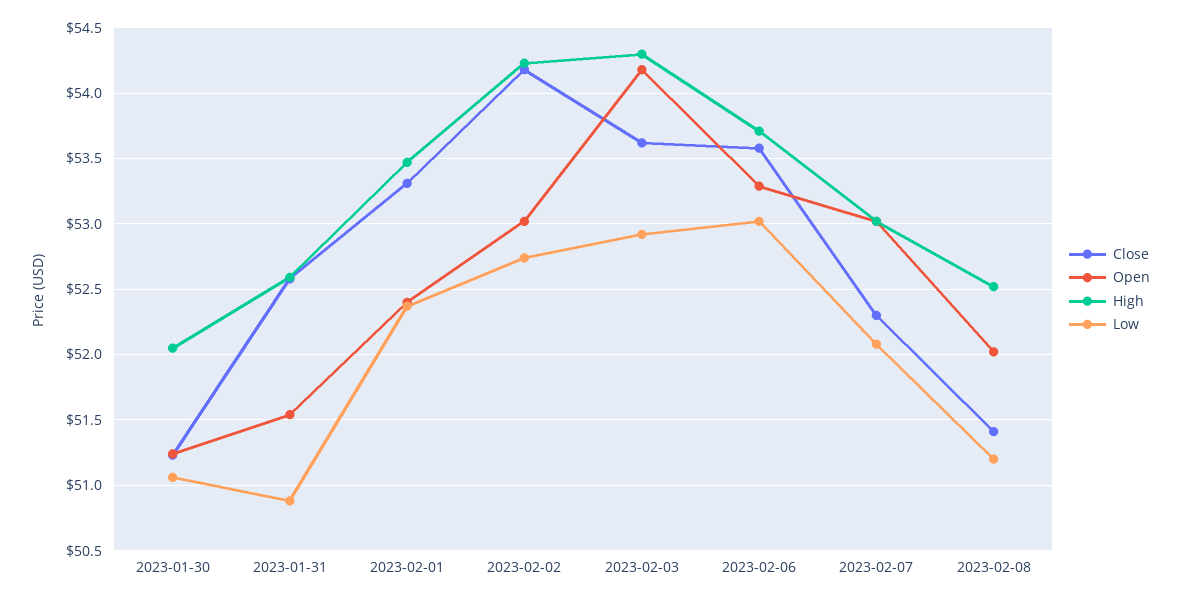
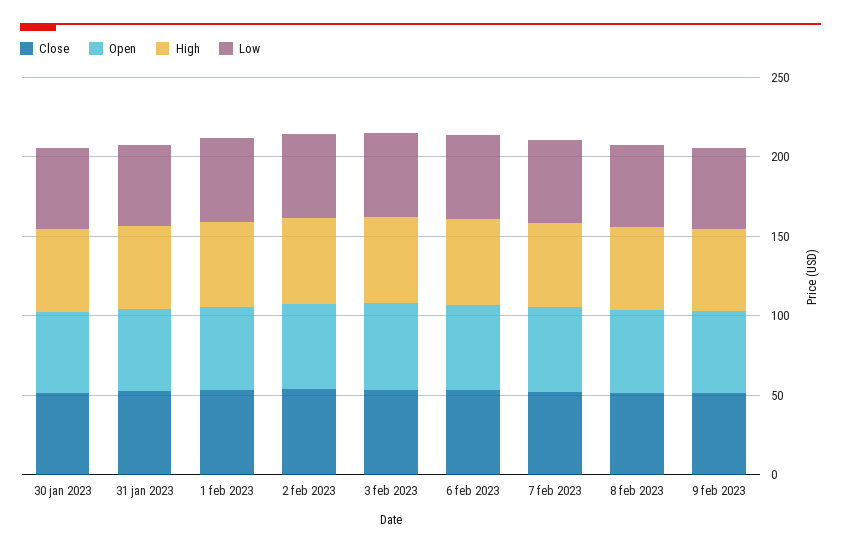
Close, 9 feb 2023: none -> 50
Open, 9 feb 2023: none -> 50
High, 9 feb 2023: none -> 50
Low, 9 feb 2023: none -> 50

